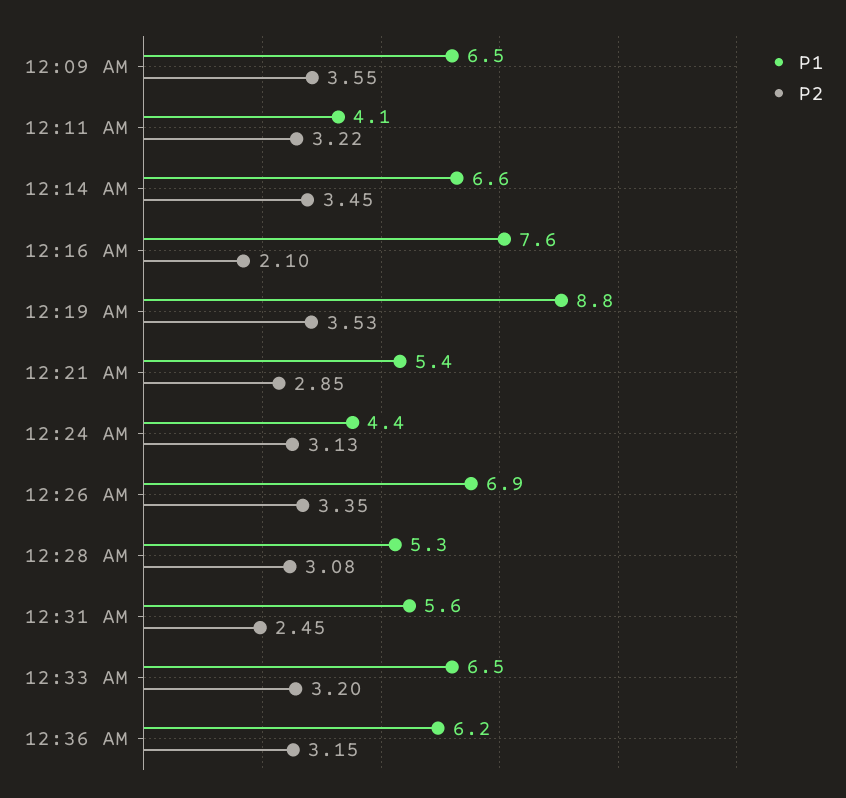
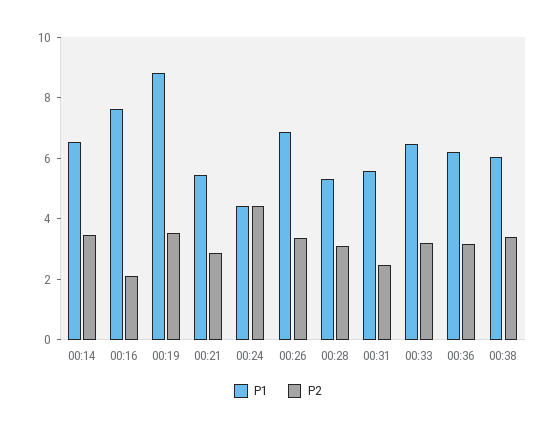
P1, 12:09 AM: 6.5 -> none
P2, 12:09 AM: 3.55 -> none
P1, 12:11 AM: 4.1 -> none
P2, 12:11 AM: 3.22 -> none
P2, 12:24 AM: 3.13 -> 4.5
P1, 00:38: none -> 6
P2, 00:38: none -> 3.5

